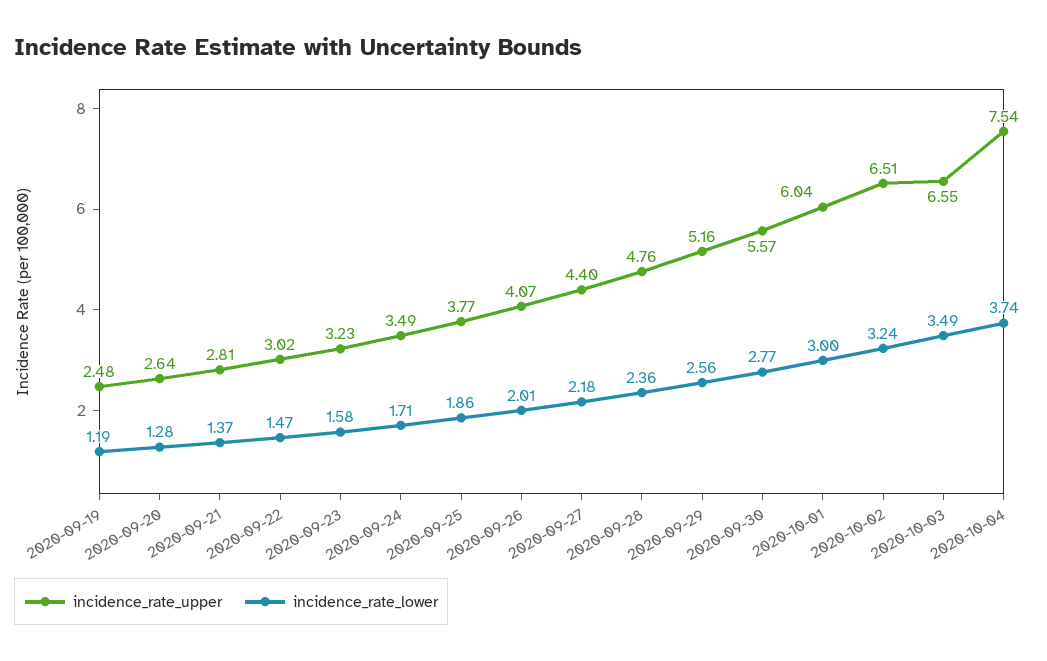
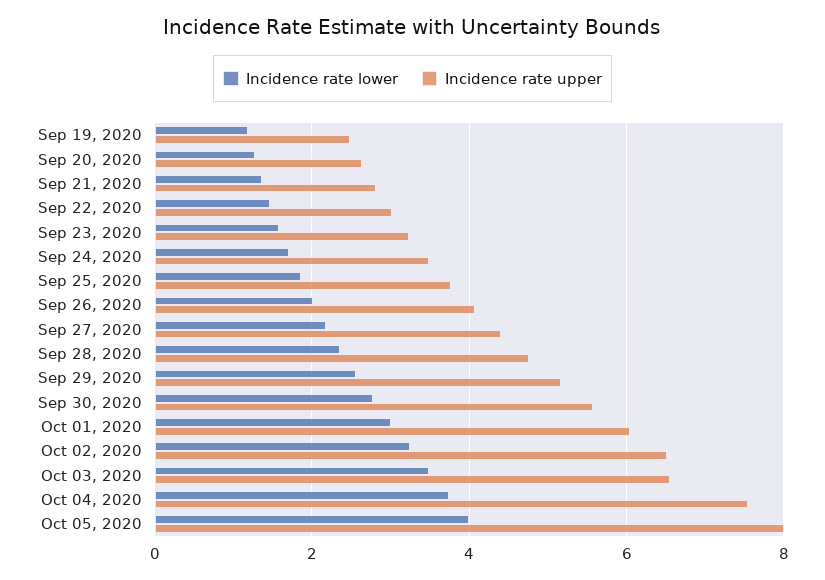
incidence_rate_lower, Oct 05, 2020: none -> 4
incidence_rate_upper, Oct 05, 2020: none -> 8

